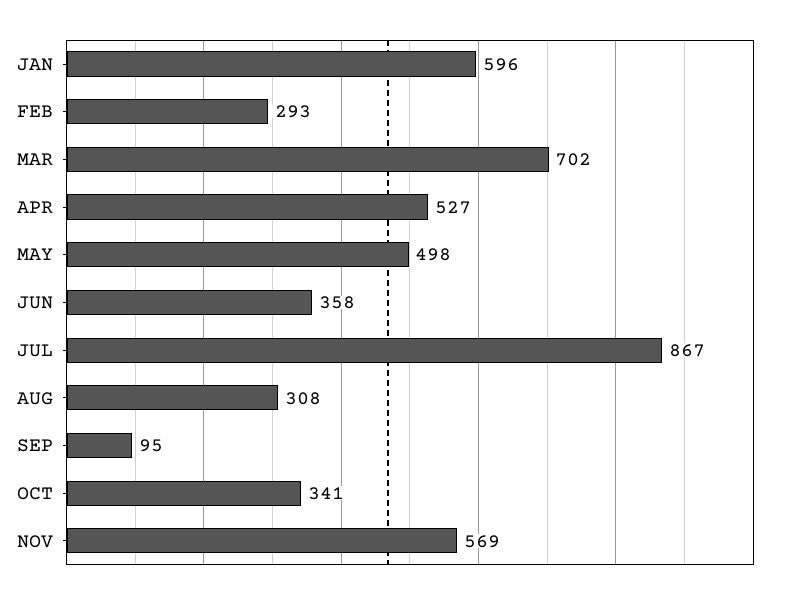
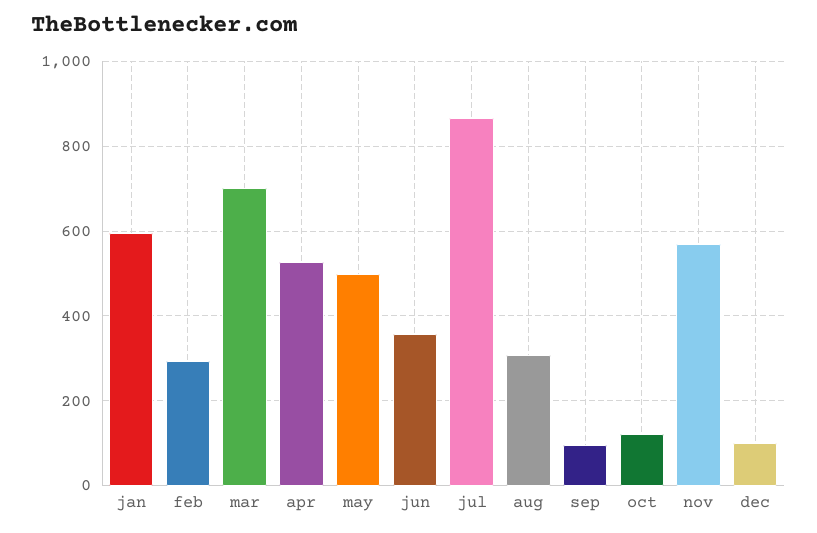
OCT: 341 -> 120
dec: none -> 100

